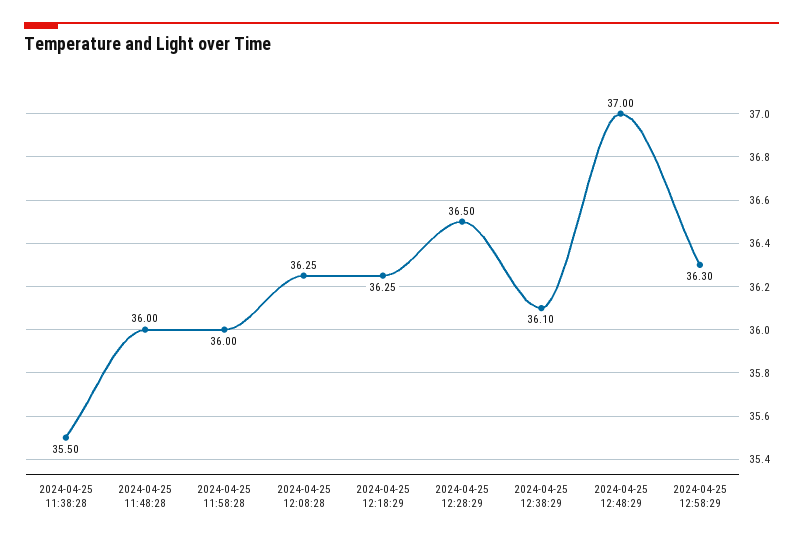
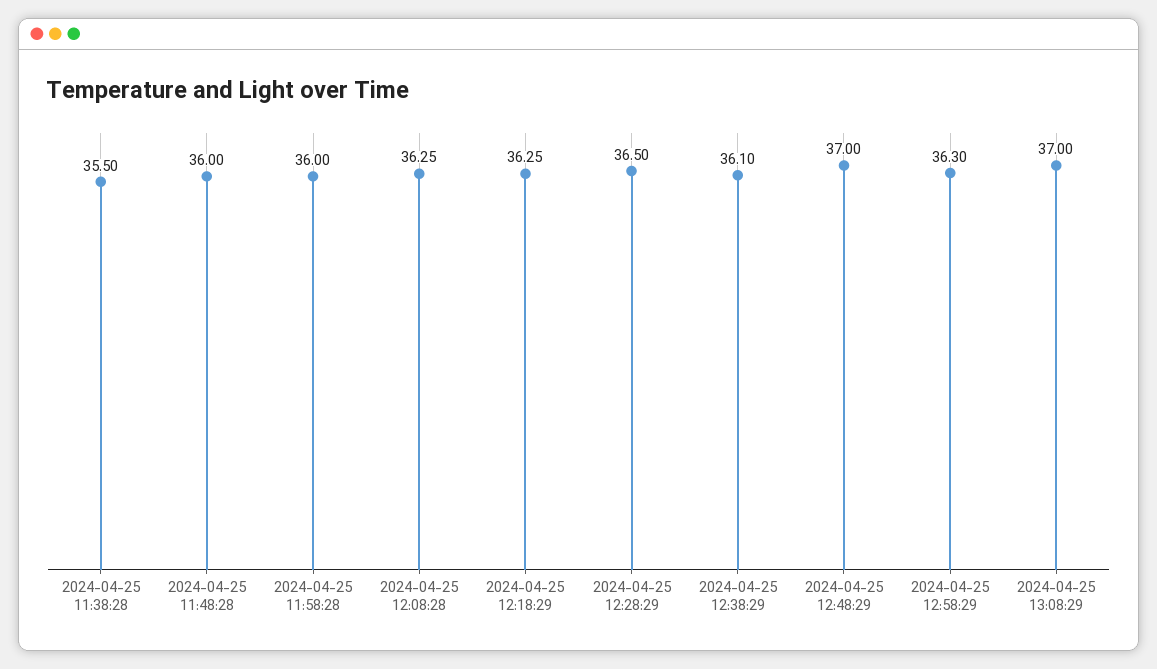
2024-04-25 13:08:29: none -> 37

